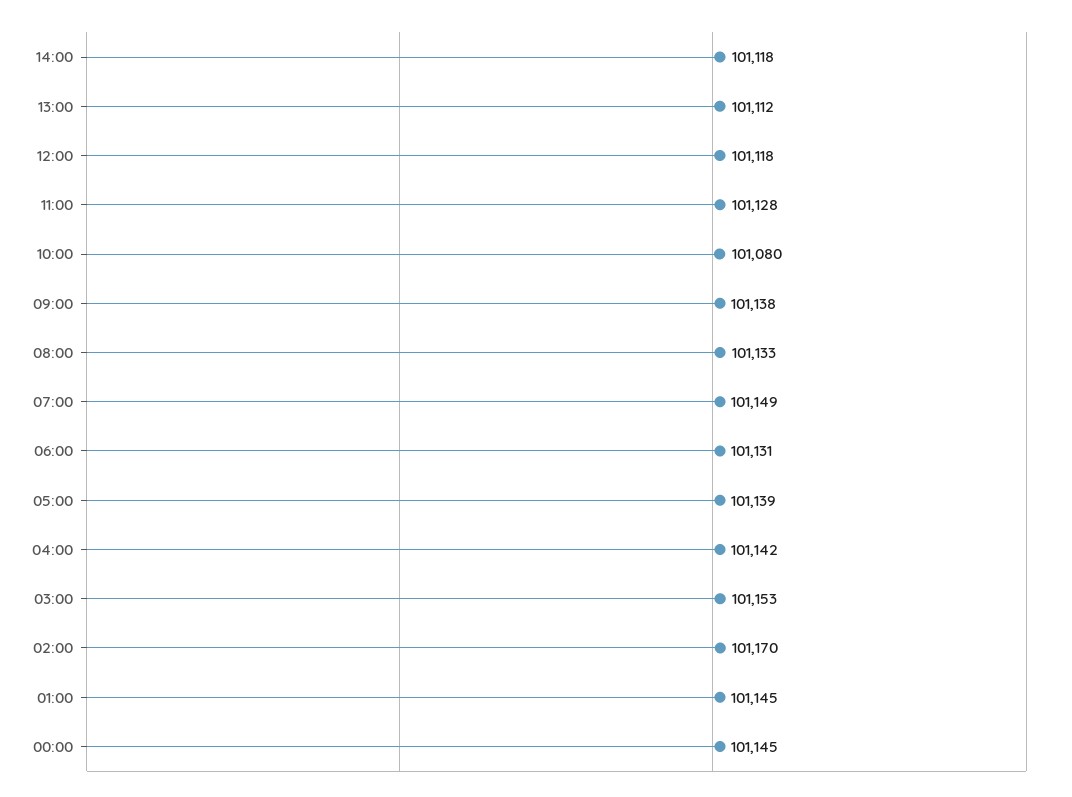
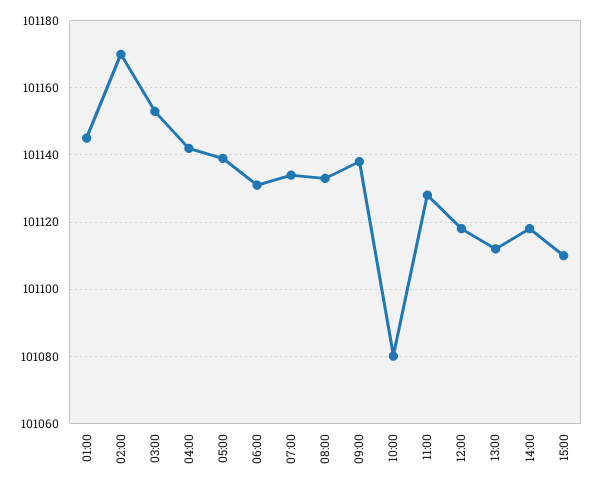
07:00: 101149 -> 101135
00:00: 101145 -> none
15:00: none -> 101110

